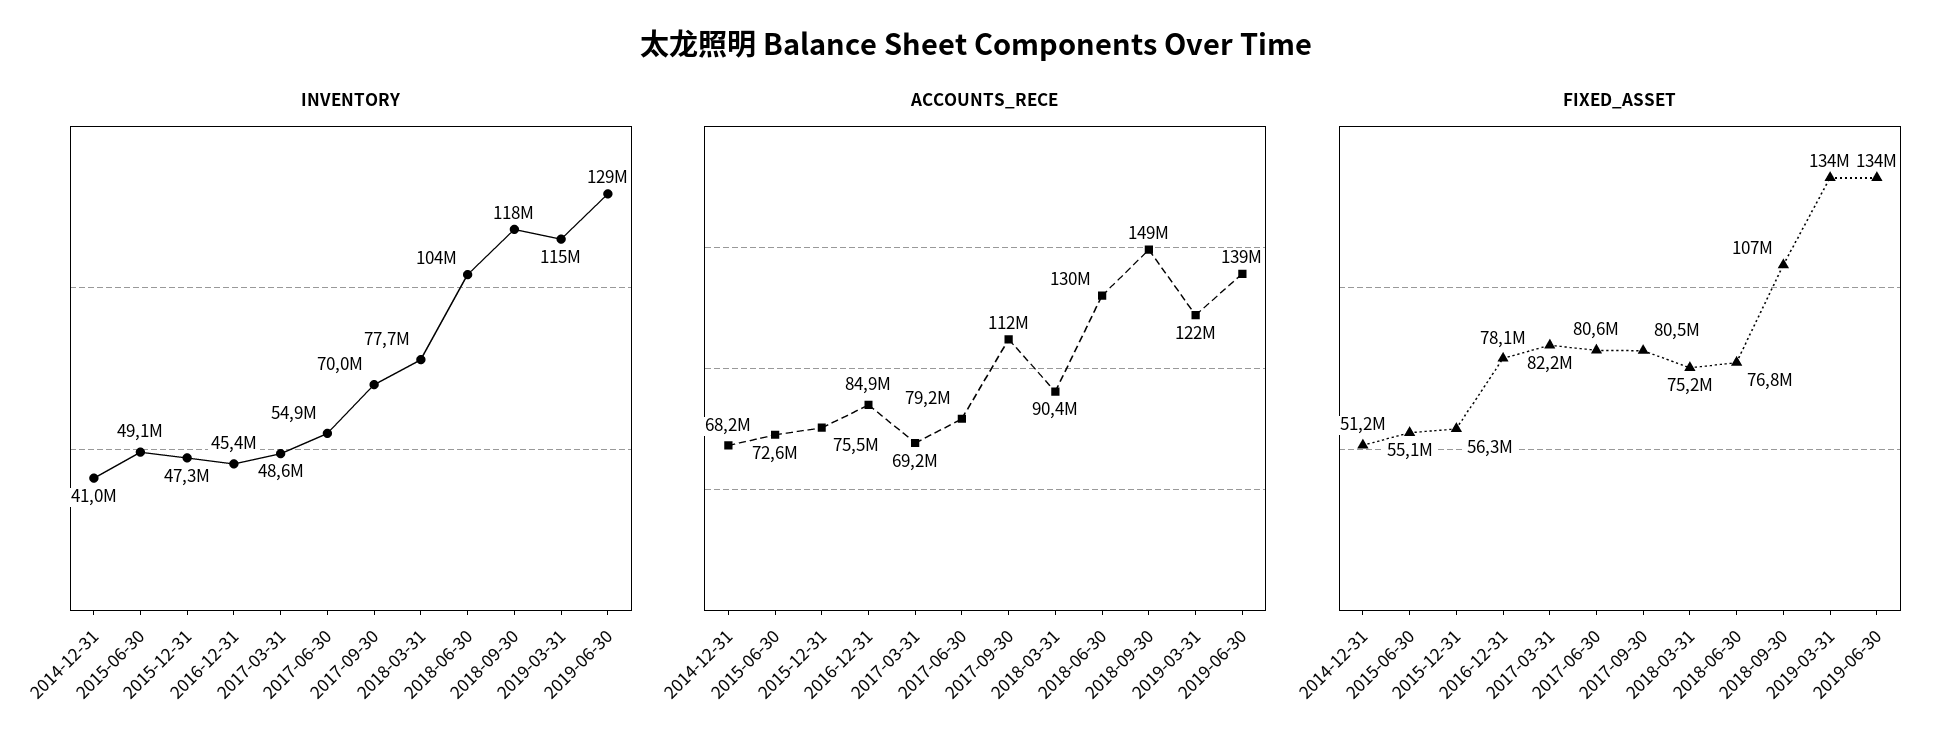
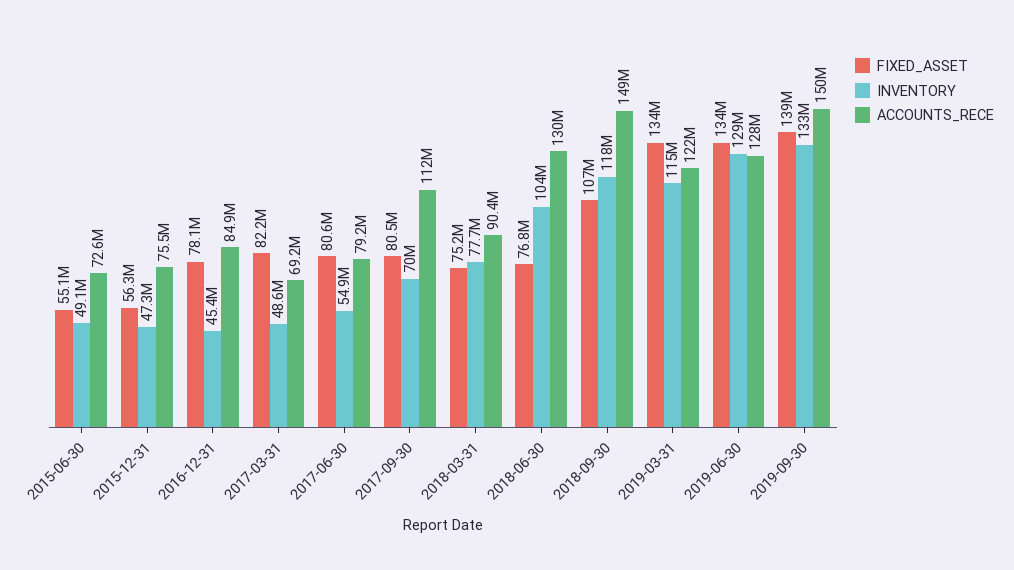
INVENTORY, 2014-12-31: 41000000 -> none
ACCOUNTS_RECE, 2014-12-31: 68200000 -> none
ACCOUNTS_RECE, 2019-06-30: 139000000 -> 128000000
FIXED_ASSET, 2014-12-31: 51200000 -> none
FIXED_ASSET, 2019-09-30: none -> 139000000
INVENTORY, 2019-09-30: none -> 133000000
ACCOUNTS_RECE, 2019-09-30: none -> 150000000

